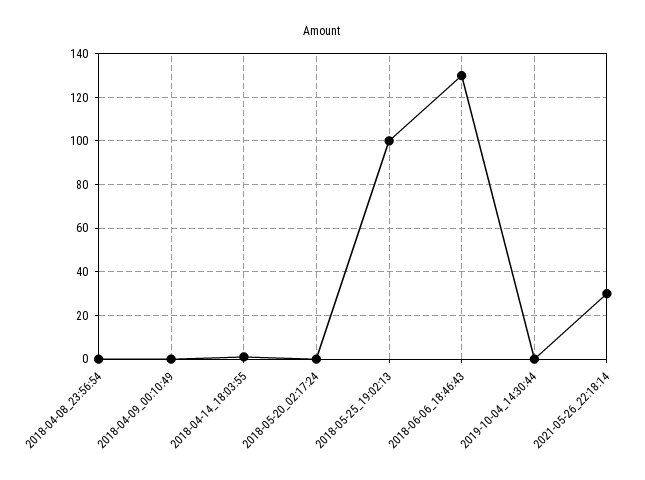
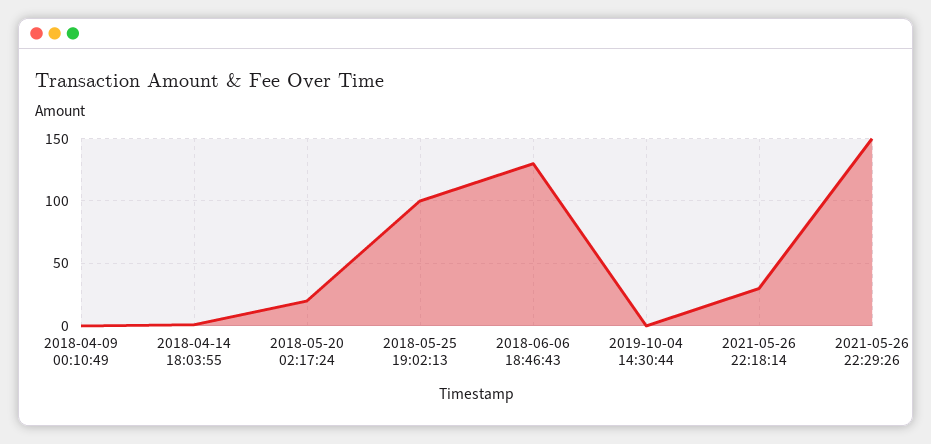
2018-04-08_23:56:54: 0 -> none
2018-05-20_02:17:24: 0 -> 20
2021-05-26 22:29:26: none -> 150

